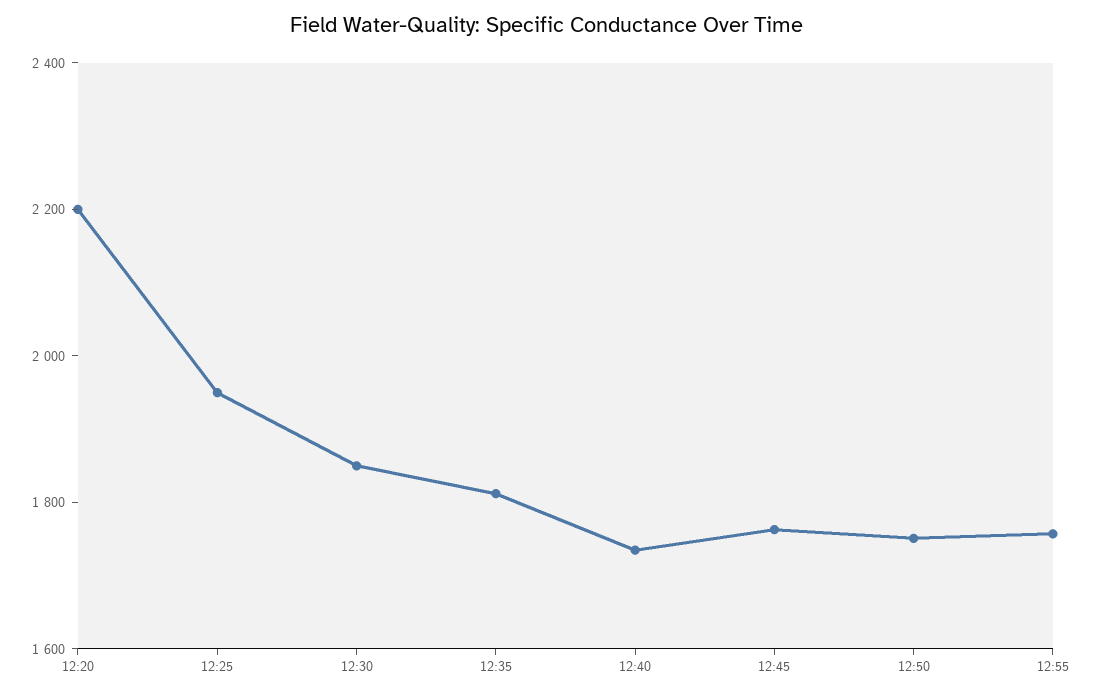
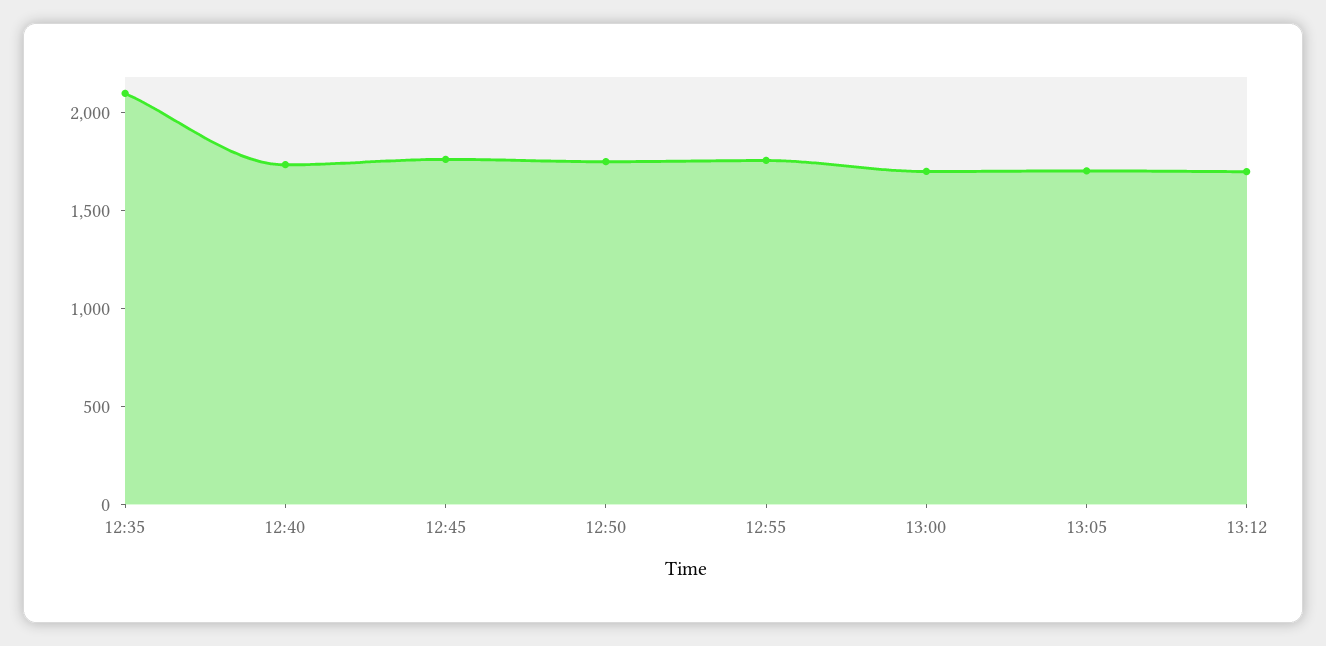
12:20: 2200 -> none
12:25: 1950 -> none
12:30: 1850 -> none
12:35: 1800 -> 2100
13:00: none -> 1700
13:05: none -> 1700
13:12: none -> 1700

